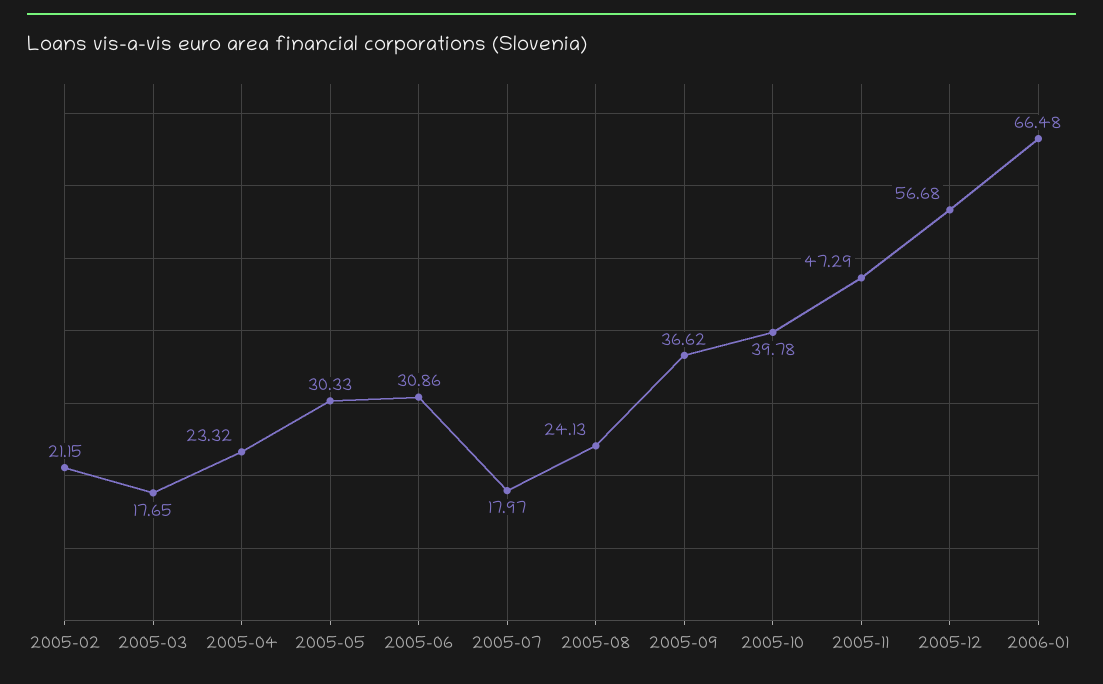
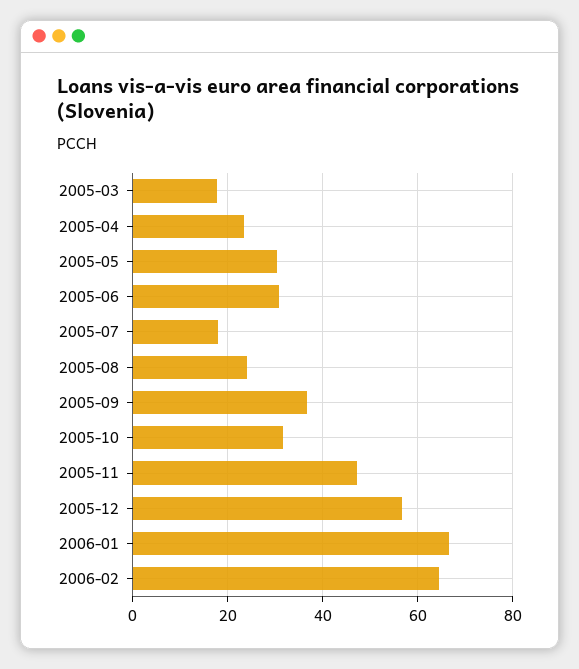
2005-02: 21.15 -> none
2005-10: 39.78 -> 32
2006-02: none -> 64

